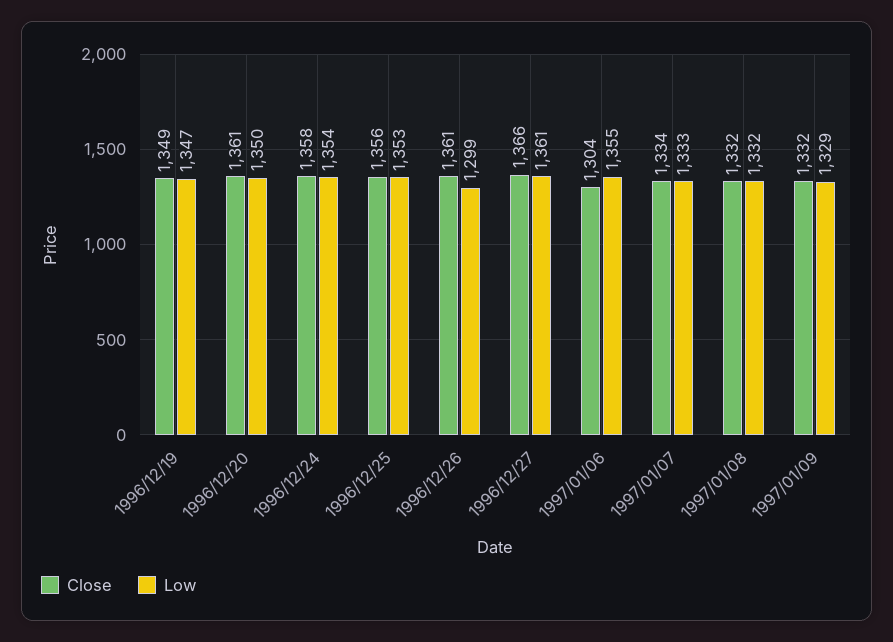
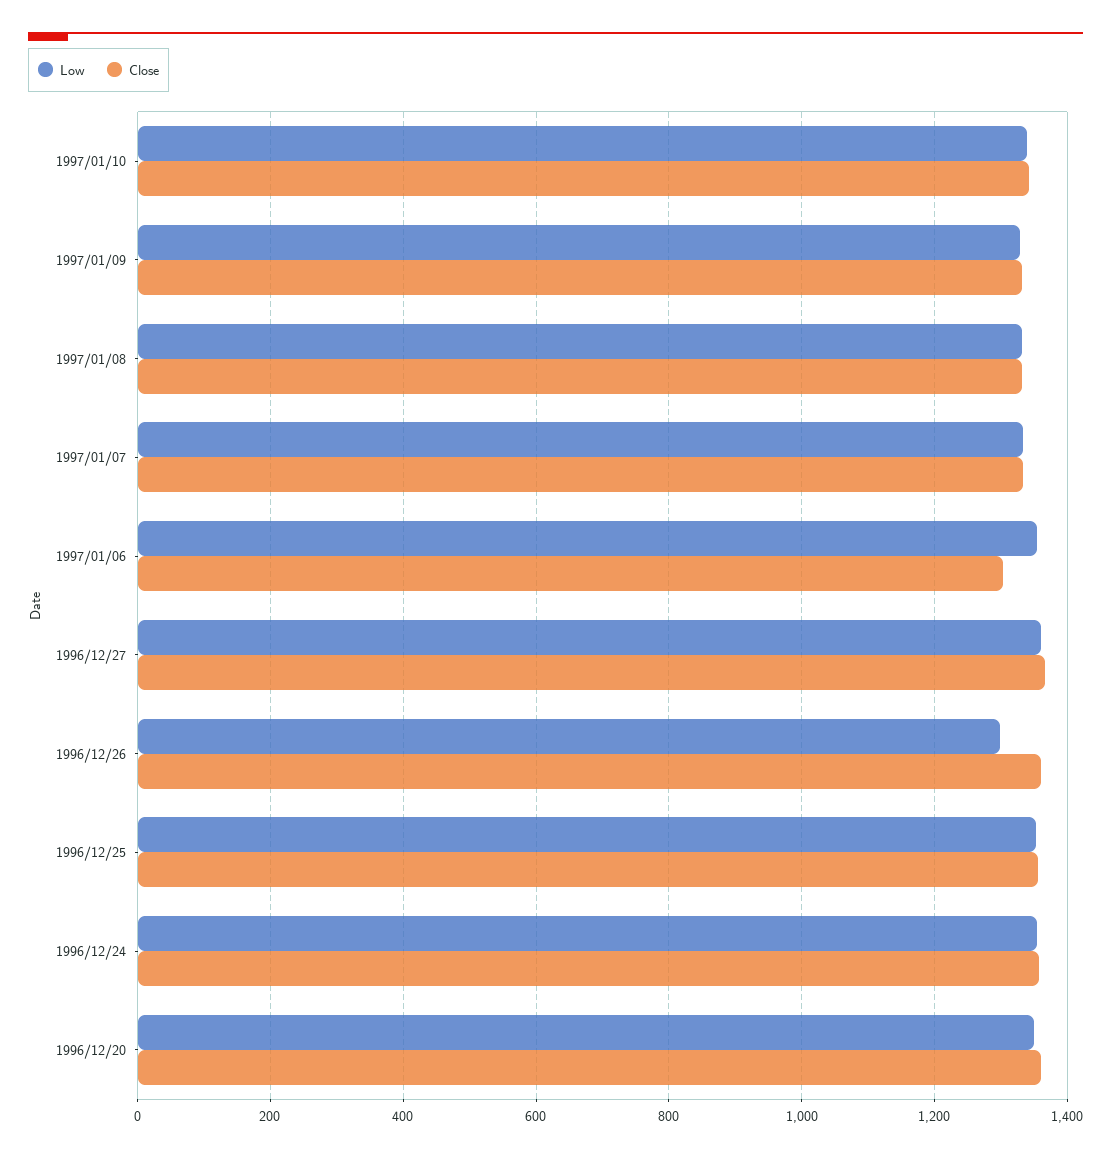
Close, 1996/12/19: 1349 -> none
Low, 1996/12/19: 1347 -> none
Low, 1997/01/10: none -> 1340
Close, 1997/01/10: none -> 1340

